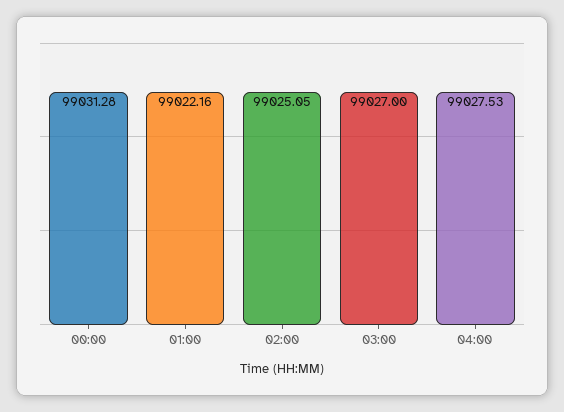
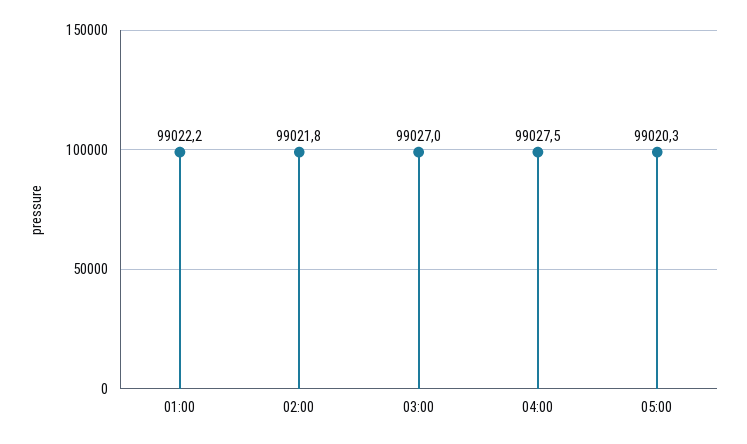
00:00: 99031.28 -> none
02:00: 99025.05 -> 99021.8
05:00: none -> 99020.3

